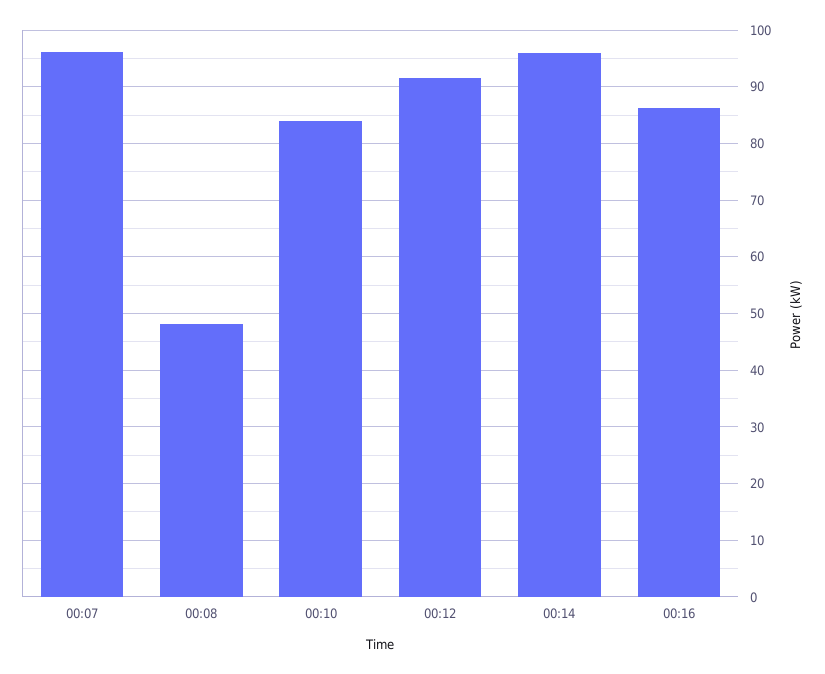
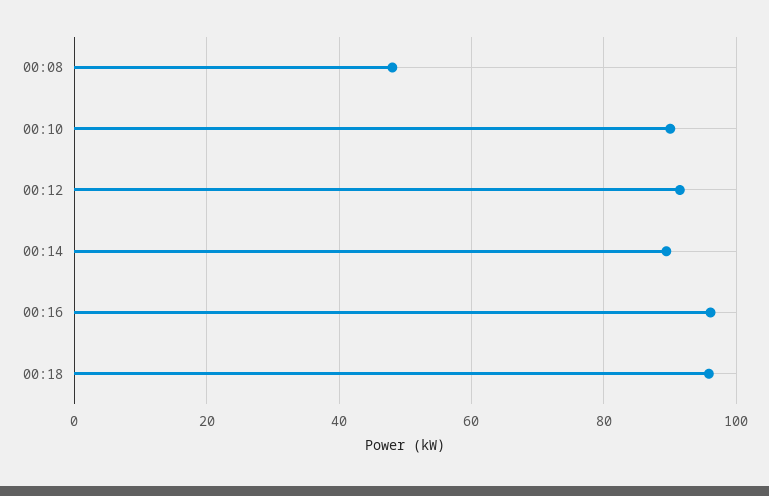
00:07: 96 -> none
00:10: 84 -> 90
00:14: 96 -> 90
00:16: 86 -> 96
00:18: none -> 96

